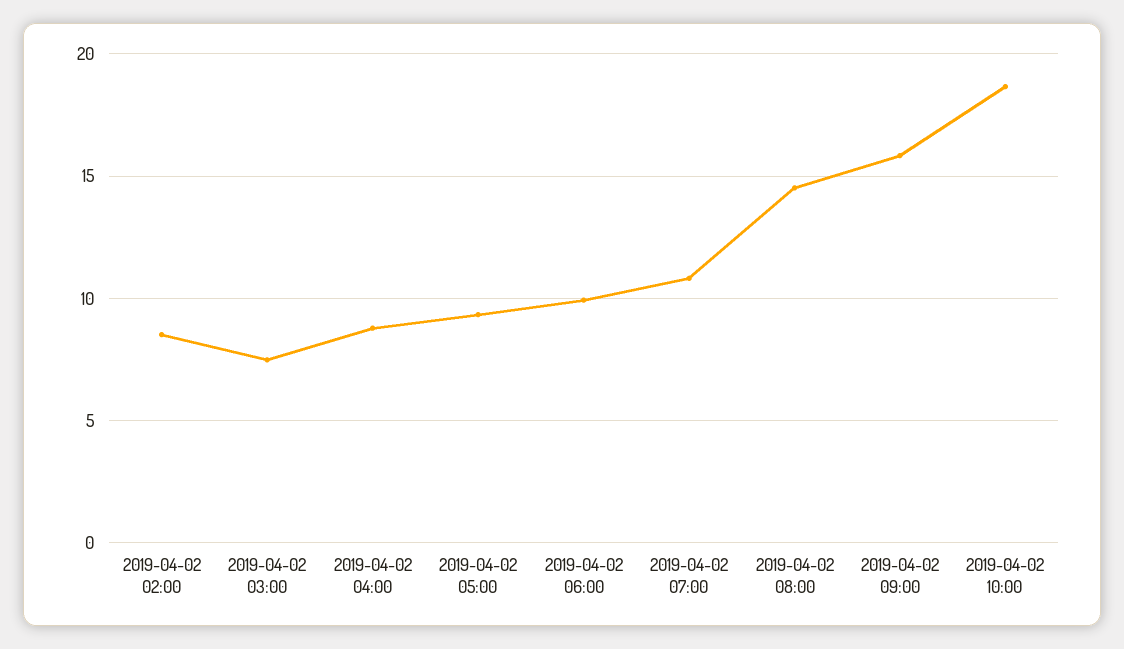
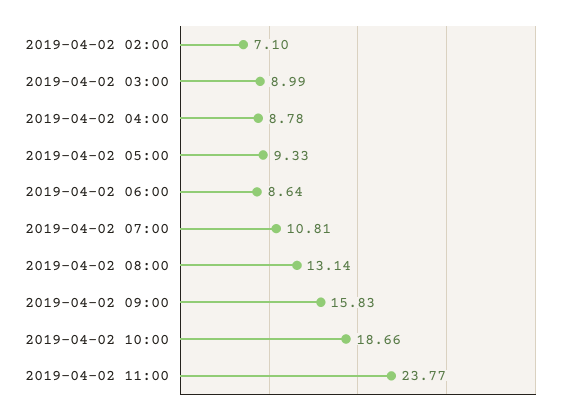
2019-04-02 02:00: 8.5 -> 7.1
2019-04-02 03:00: 7.5 -> 8.99
2019-04-02 06:00: 10 -> 8.64
2019-04-02 08:00: 14.5 -> 13.14
2019-04-02 11:00: none -> 23.77

